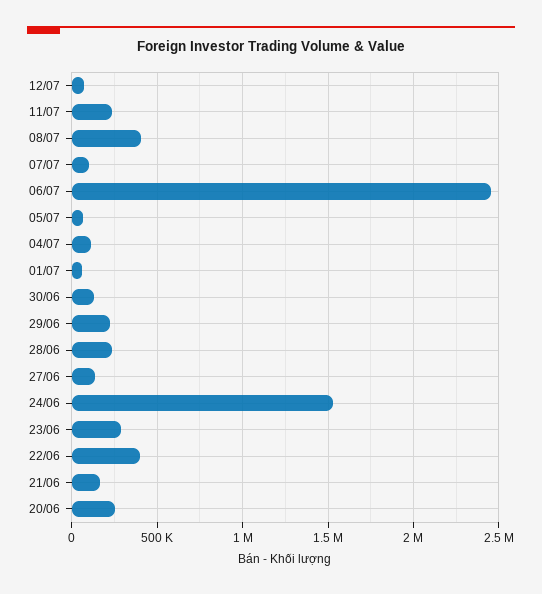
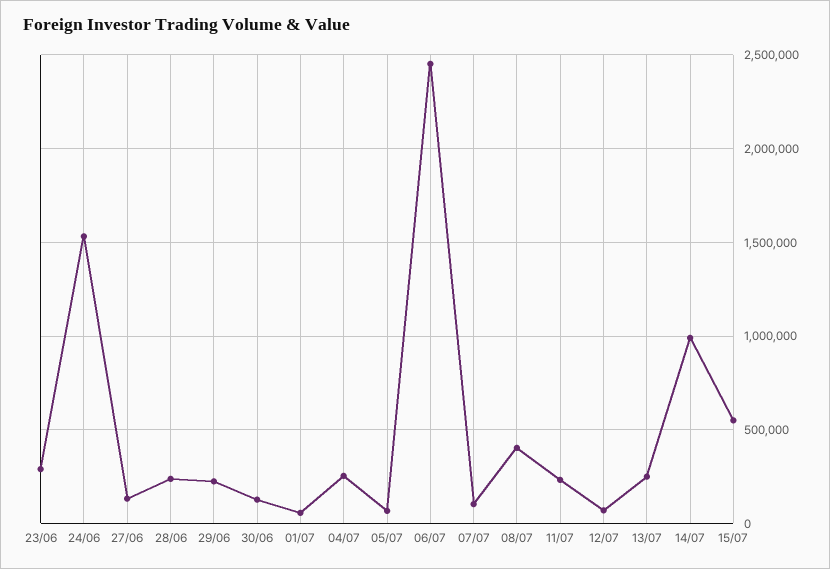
04/07: 100000 -> 250000
22/06: 400000 -> none
21/06: 150000 -> none
20/06: 250000 -> none
13/07: none -> 250000
14/07: none -> 1000000
15/07: none -> 550000

